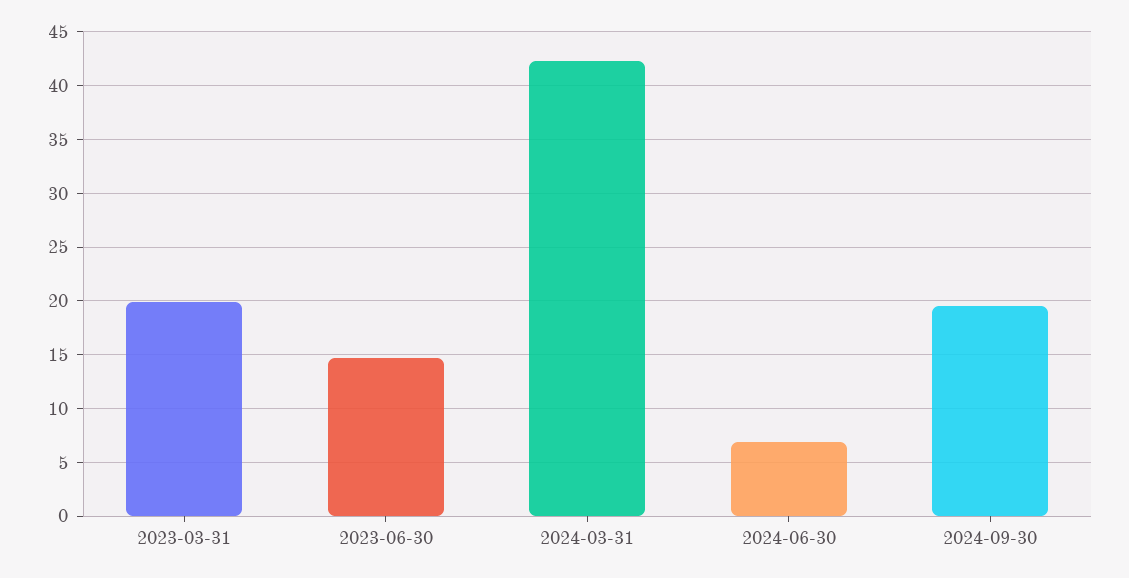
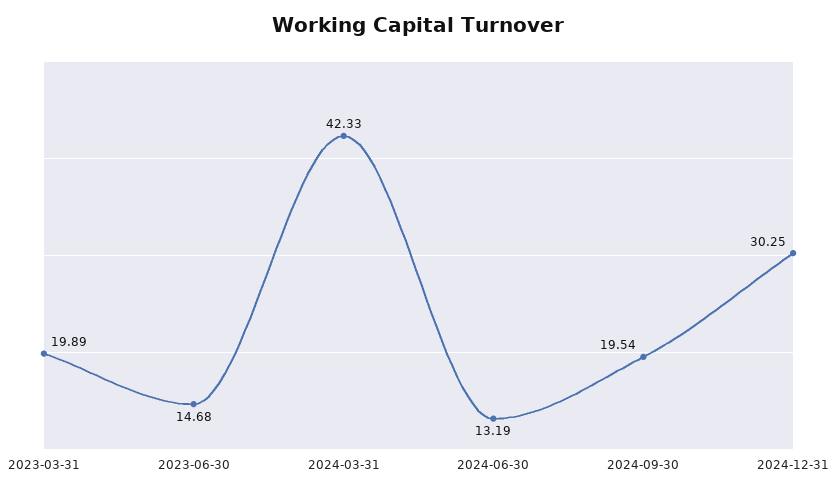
2024-06-30: 7 -> 13.19
2024-12-31: none -> 30.25

